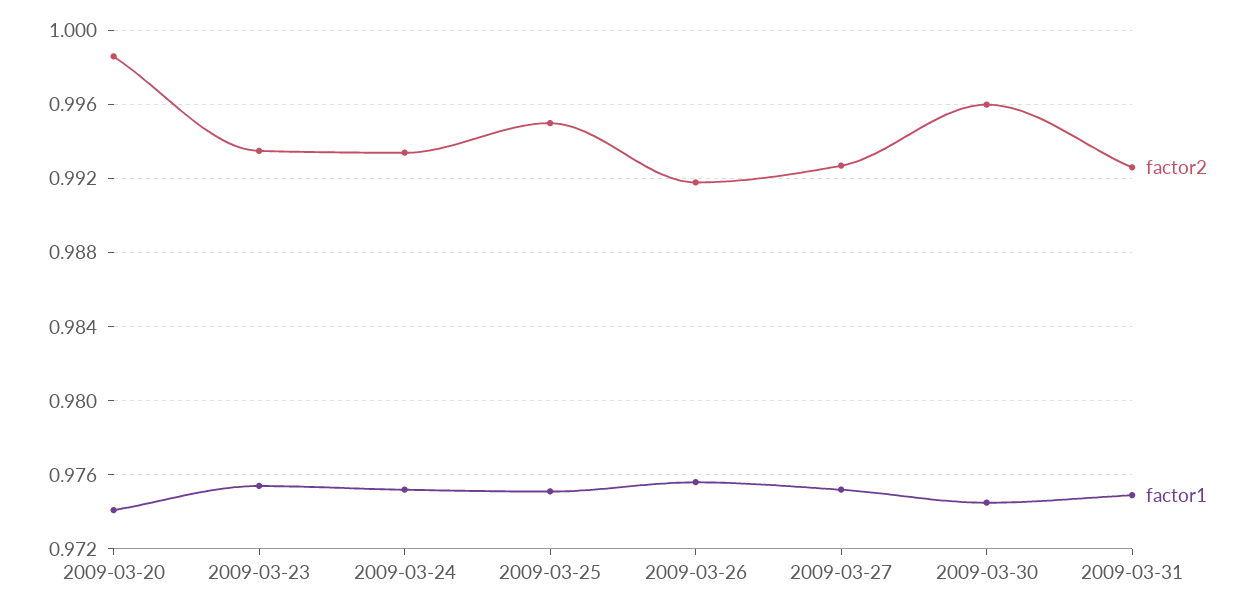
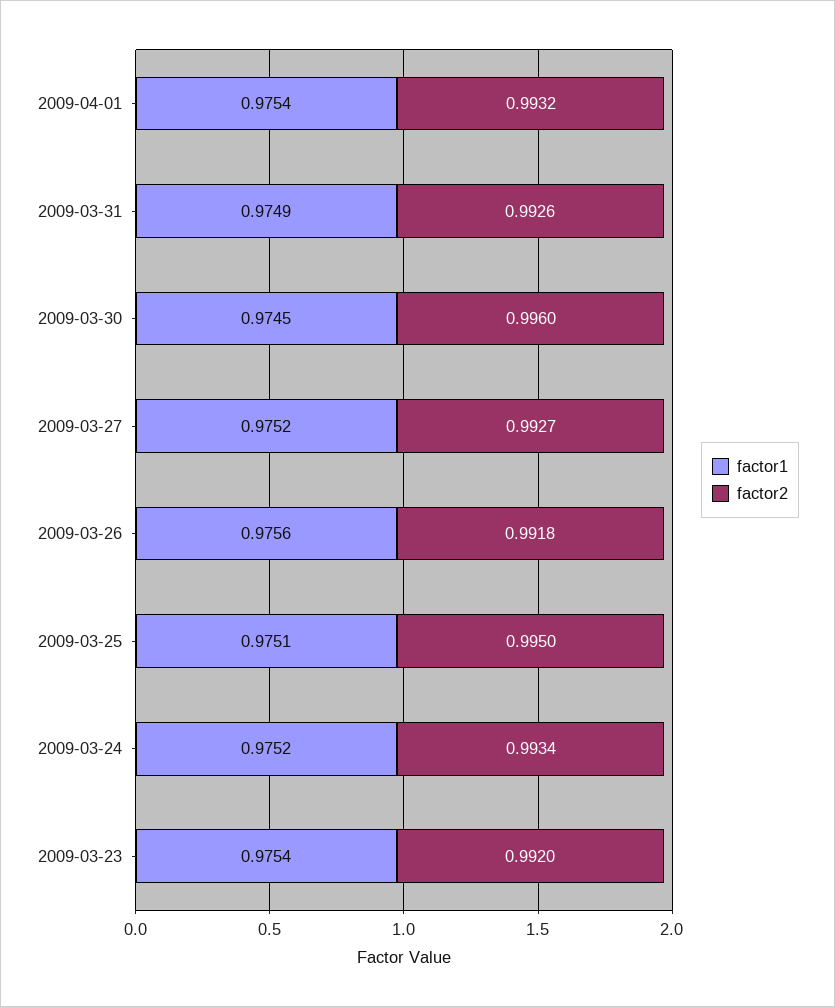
factor2, 2009-03-20: 0.9985 -> none
factor1, 2009-03-20: 0.974 -> none
factor2, 2009-03-23: 0.9935 -> 0.992
factor1, 2009-04-01: none -> 0.9754
factor2, 2009-04-01: none -> 0.9932

